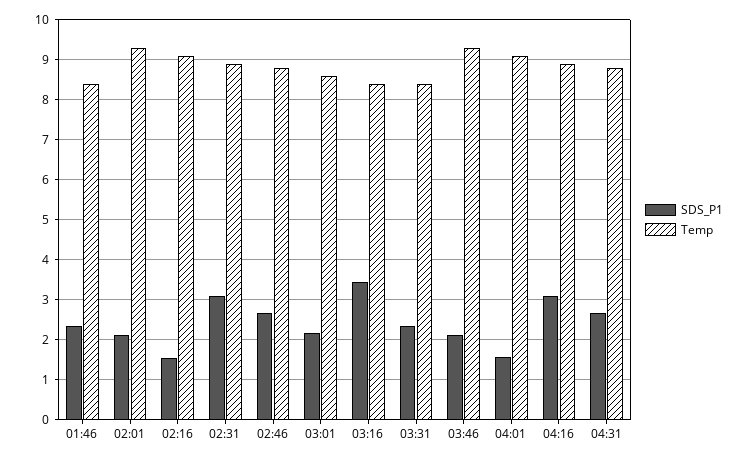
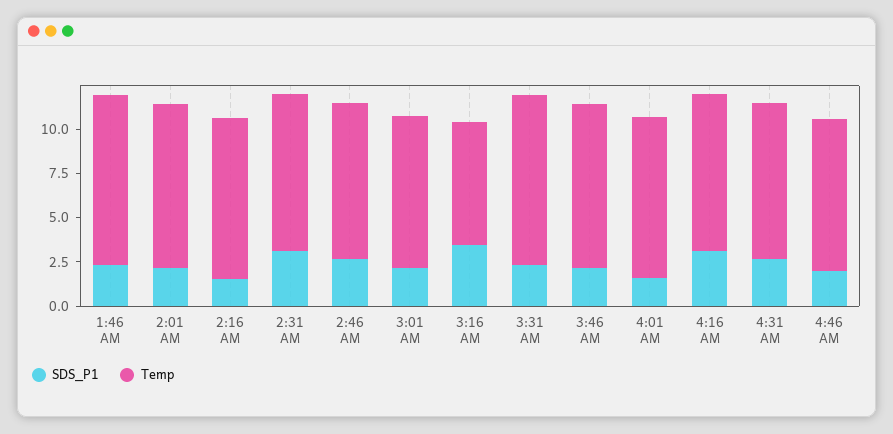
Temp, 01:46: 8.4 -> 9.5
Temp, 03:16: 8.4 -> 7
Temp, 03:31: 8.4 -> 9.5
SDS_P1, 4:46 AM: none -> 2
Temp, 4:46 AM: none -> 8.5

